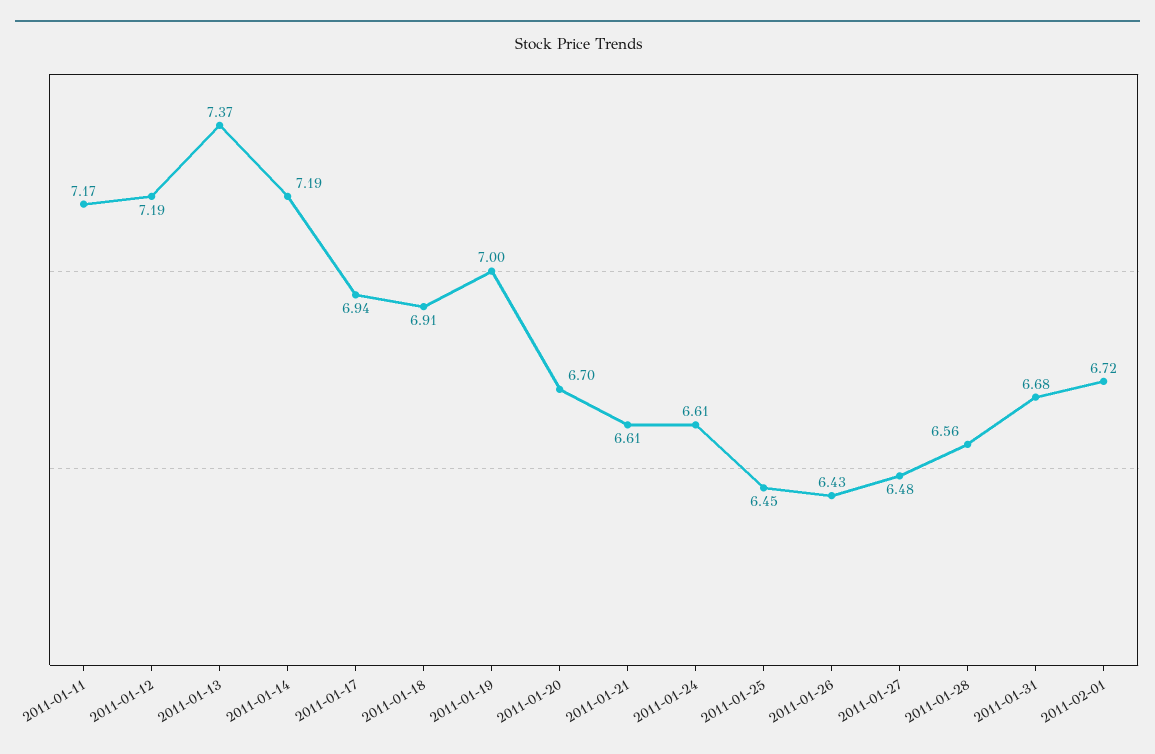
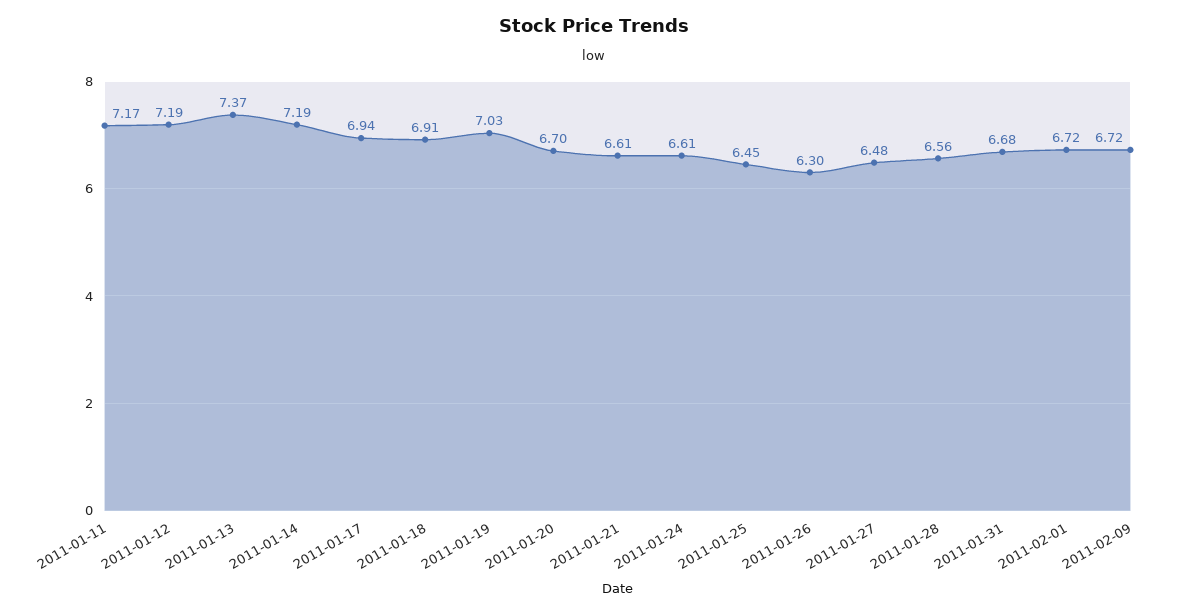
2011-01-19: 7 -> 7.03
2011-01-26: 6.43 -> 6.3
2011-02-09: none -> 6.72

